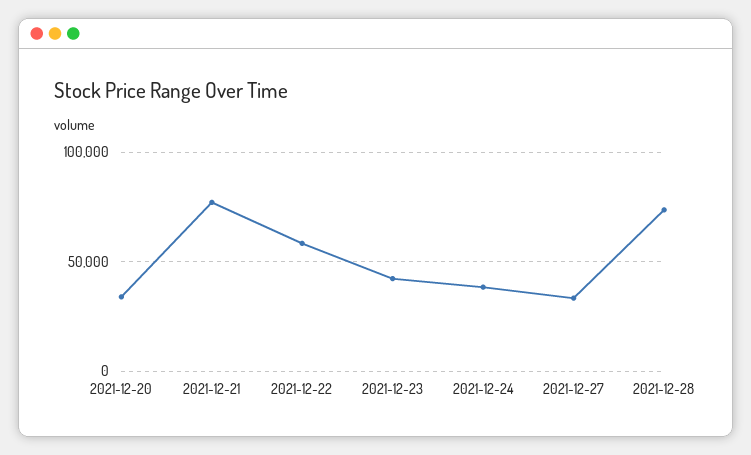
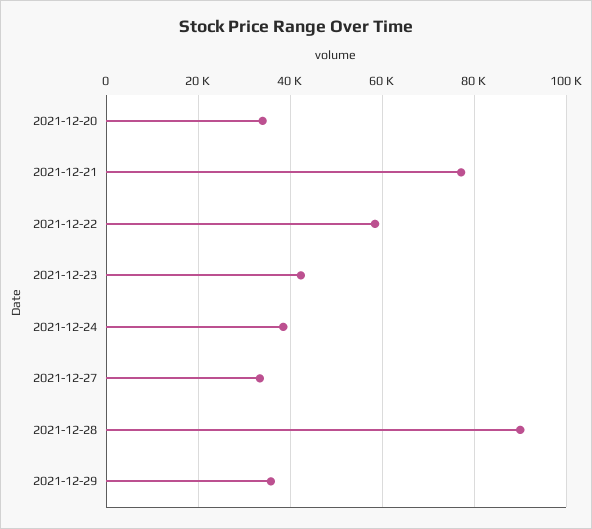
2021-12-28: 75000 -> 90000
2021-12-29: none -> 36000

